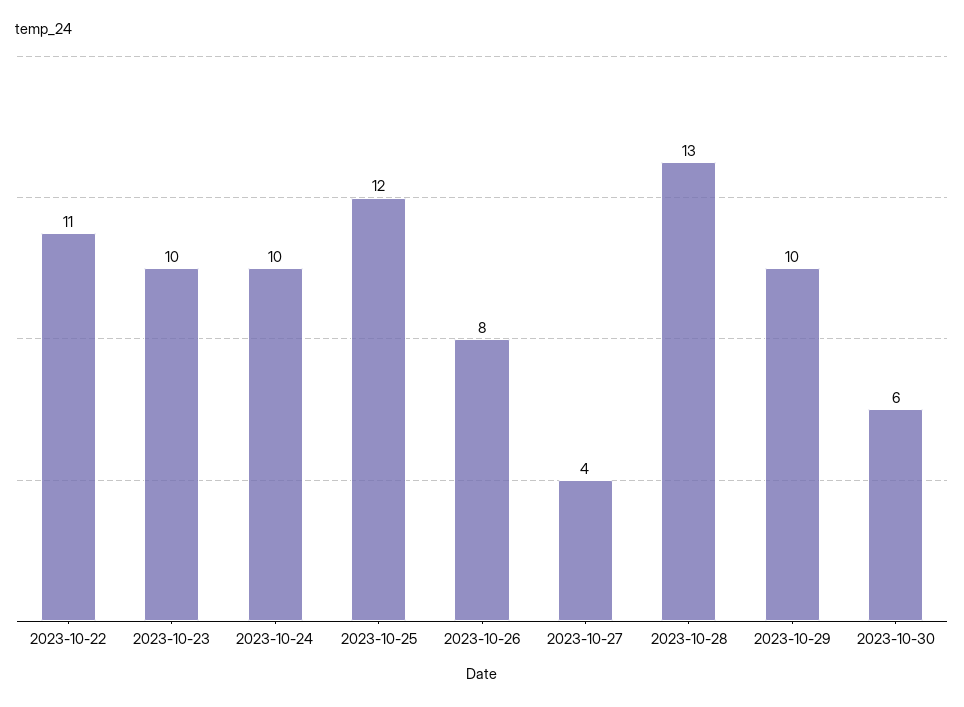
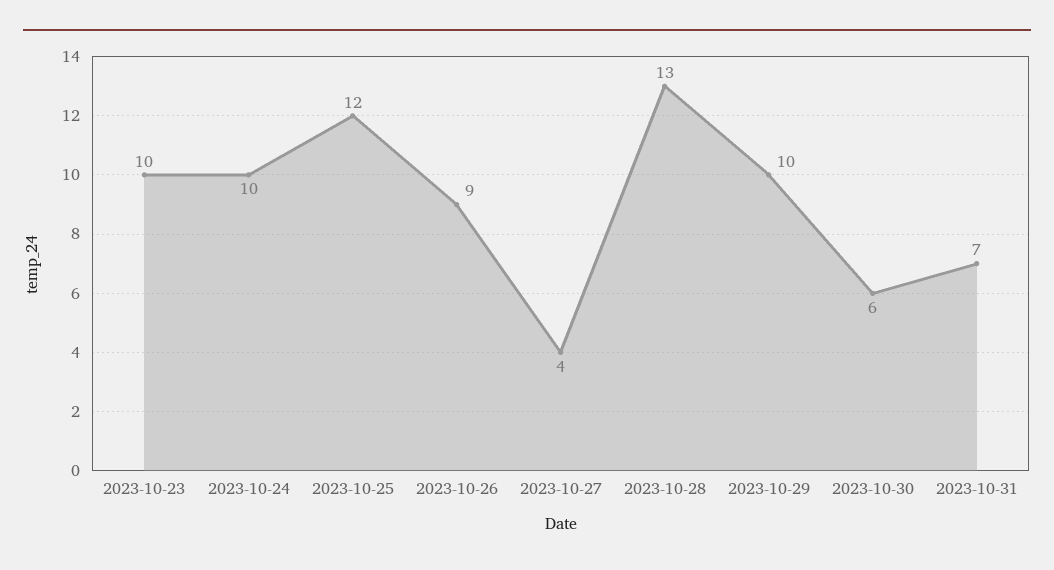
2023-10-22: 11 -> none
2023-10-26: 8 -> 9
2023-10-31: none -> 7

